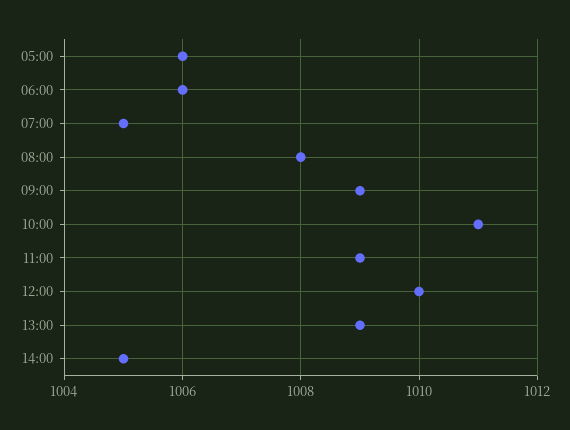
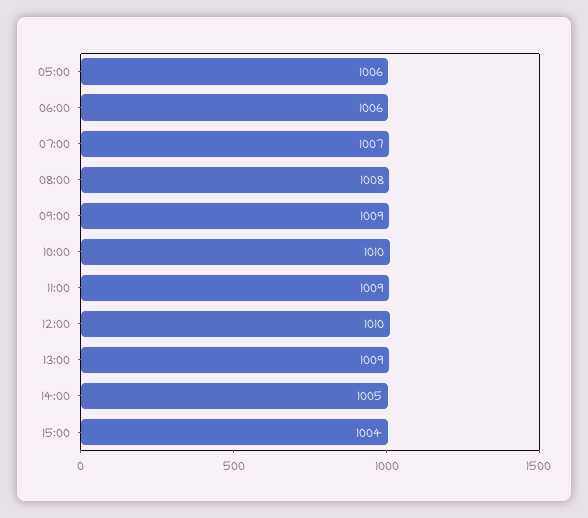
07:00: 1005 -> 1007
10:00: 1011 -> 1010
15:00: none -> 1004

